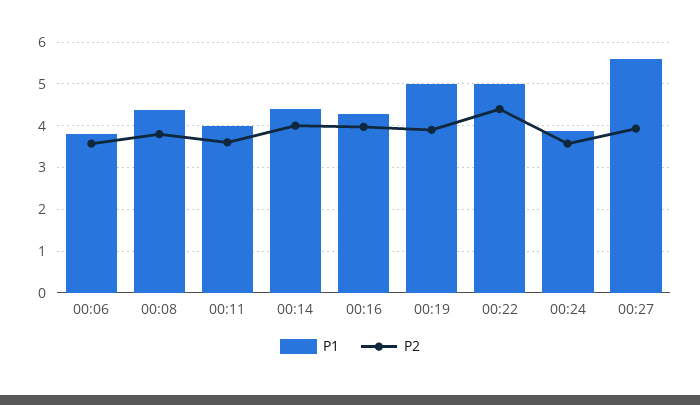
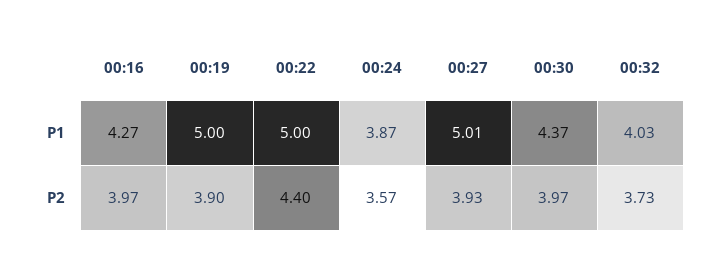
P1, 00:06: 3.8 -> none
P2, 00:06: 3.6 -> none
P1, 00:08: 4.4 -> none
P2, 00:08: 3.8 -> none
P1, 00:11: 4 -> none
P2, 00:11: 3.6 -> none
P1, 00:14: 4.4 -> none
P2, 00:14: 4 -> none
P1, 00:27: 5.6 -> 5.01
P1, 00:30: none -> 4.37
P1, 00:32: none -> 4.03
P2, 00:30: none -> 3.97
P2, 00:32: none -> 3.73

